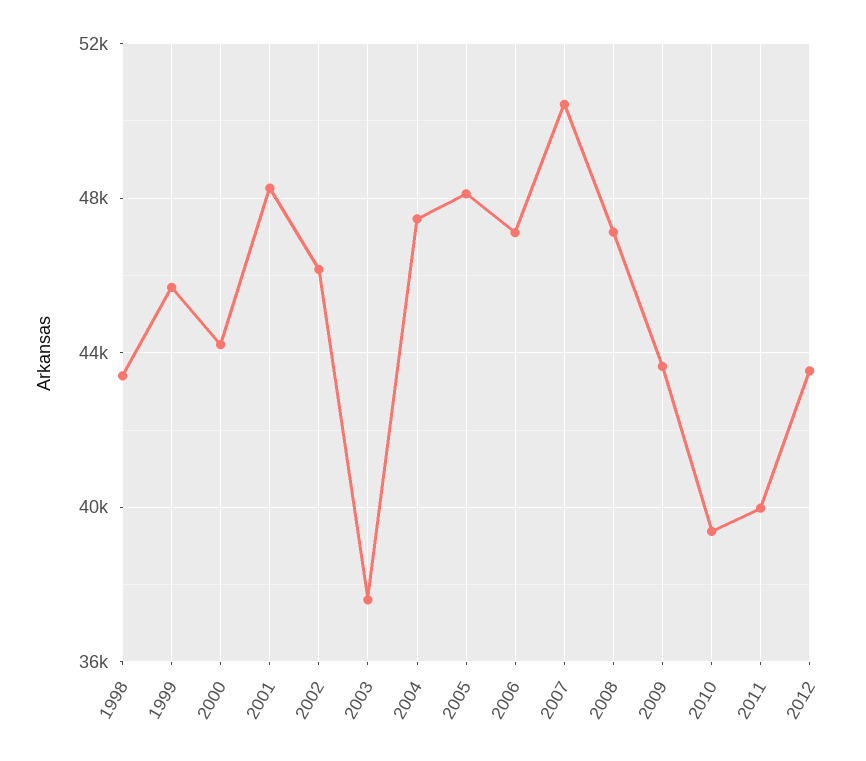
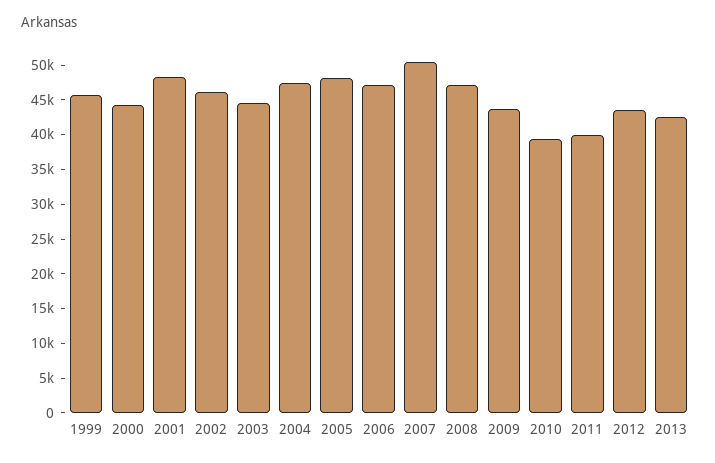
1998: 43500 -> none
2003: 37500 -> 45000
2013: none -> 42500

